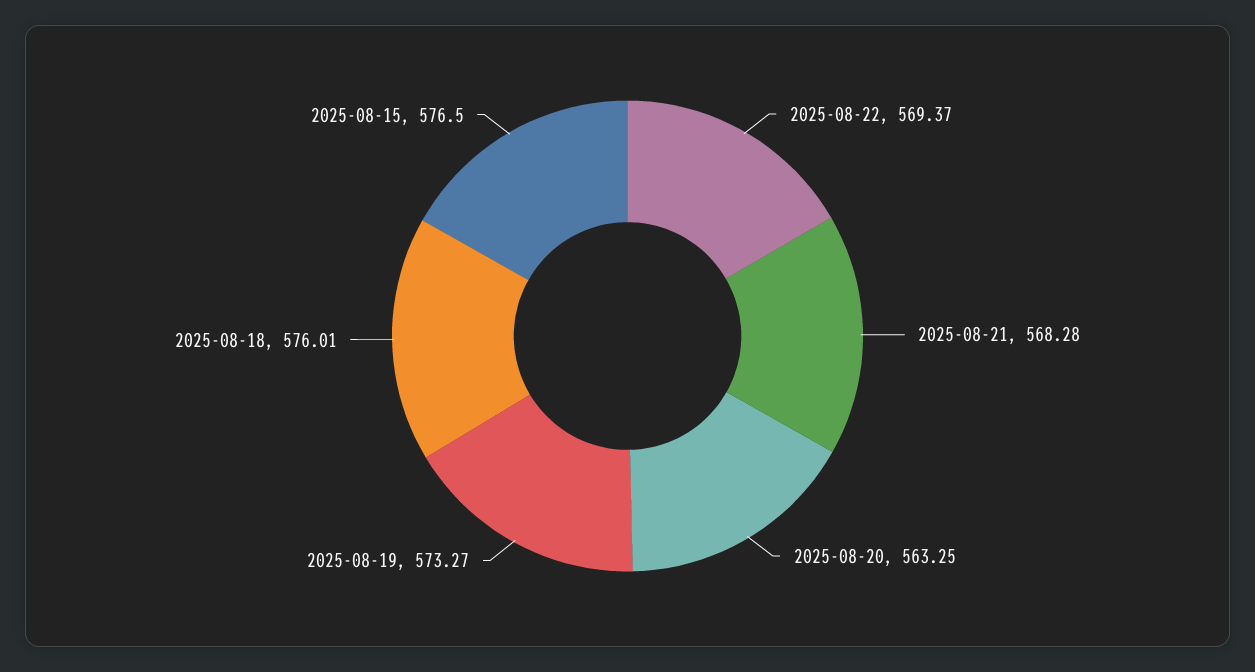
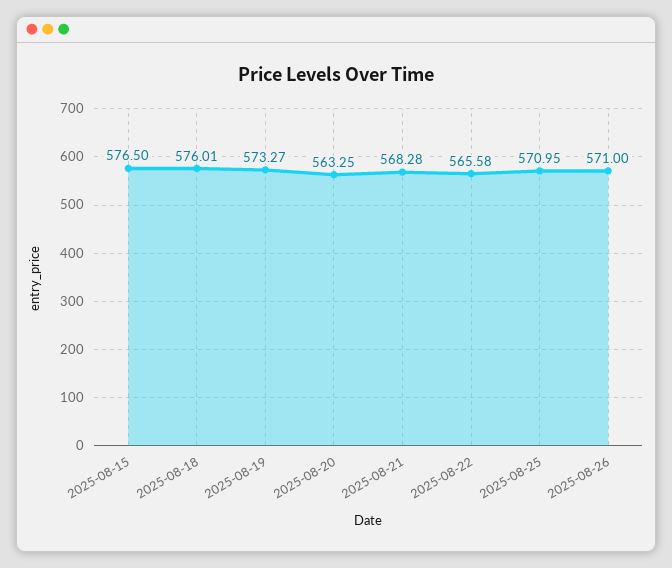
2025-08-22: 569.37 -> 565.58
2025-08-25: none -> 570.95
2025-08-26: none -> 571

